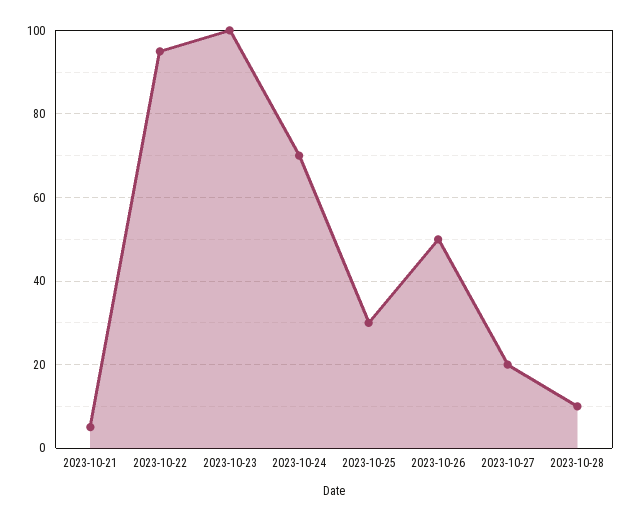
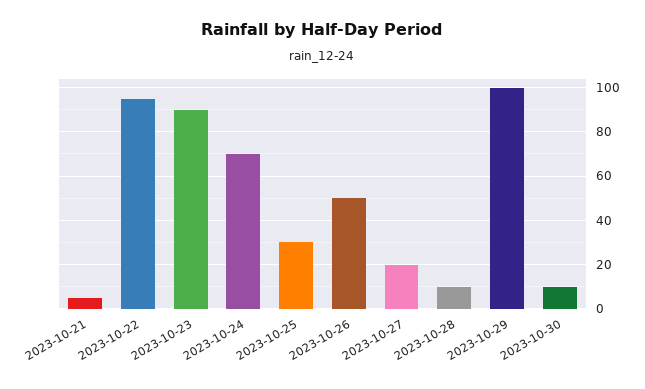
2023-10-23: 100 -> 90
2023-10-29: none -> 100
2023-10-30: none -> 10

